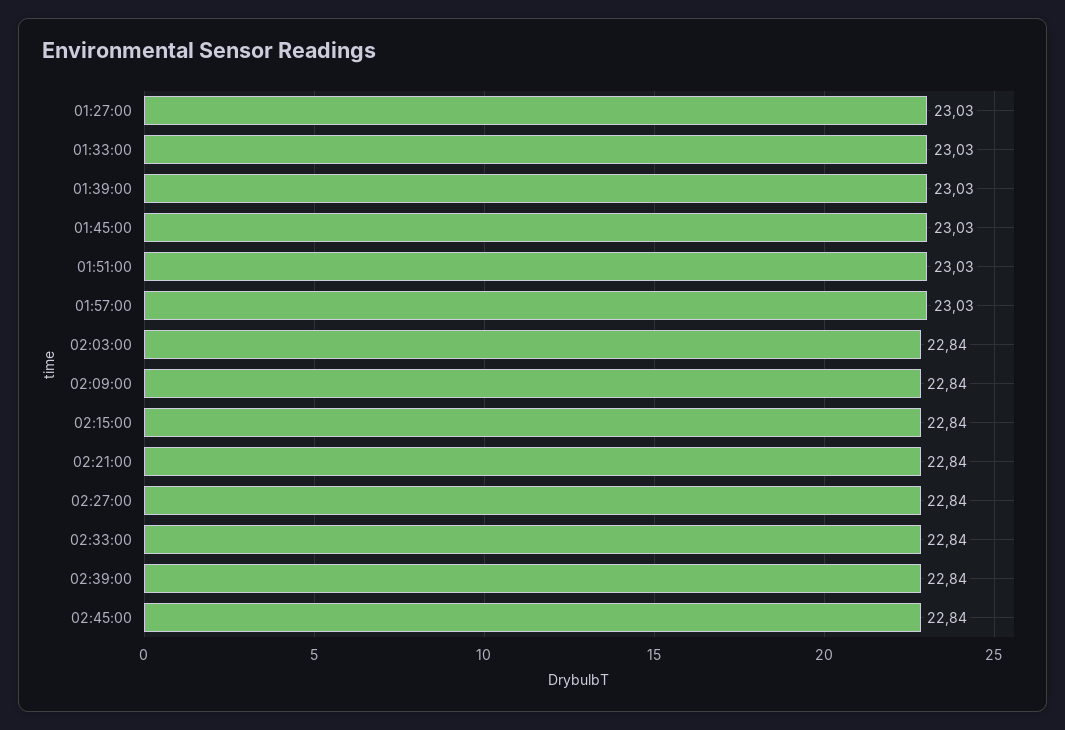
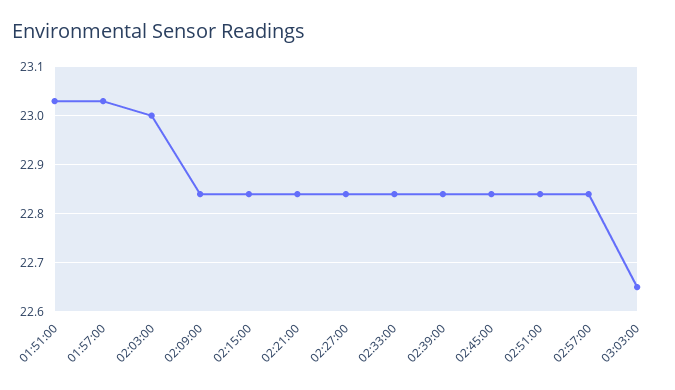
01:27:00: 23.03 -> none
01:33:00: 23.03 -> none
01:39:00: 23.03 -> none
01:45:00: 23.03 -> none
02:03:00: 22.84 -> 23
02:51:00: none -> 22.85
02:57:00: none -> 22.85
03:03:00: none -> 22.65

